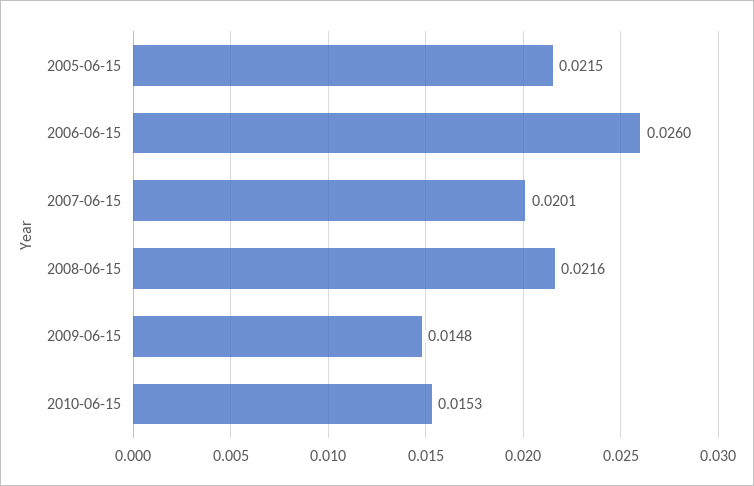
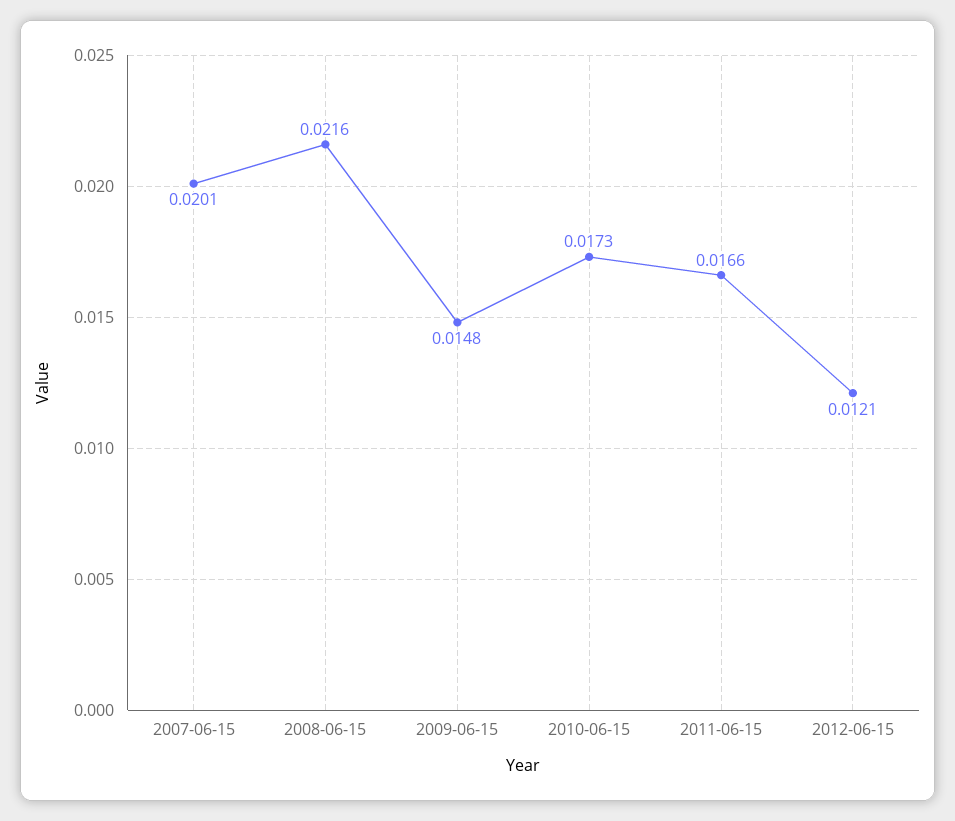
2005-06-15: 0.0215 -> none
2006-06-15: 0.026 -> none
2010-06-15: 0.0153 -> 0.0173
2011-06-15: none -> 0.0166
2012-06-15: none -> 0.0121

